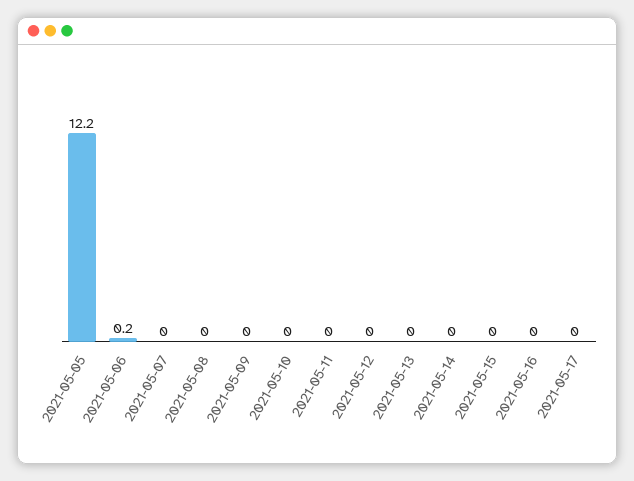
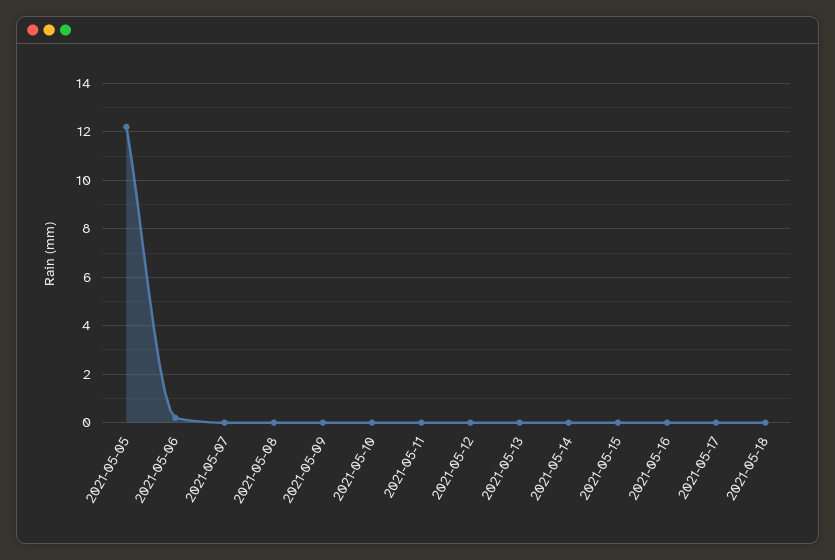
2021-05-18: none -> 0

